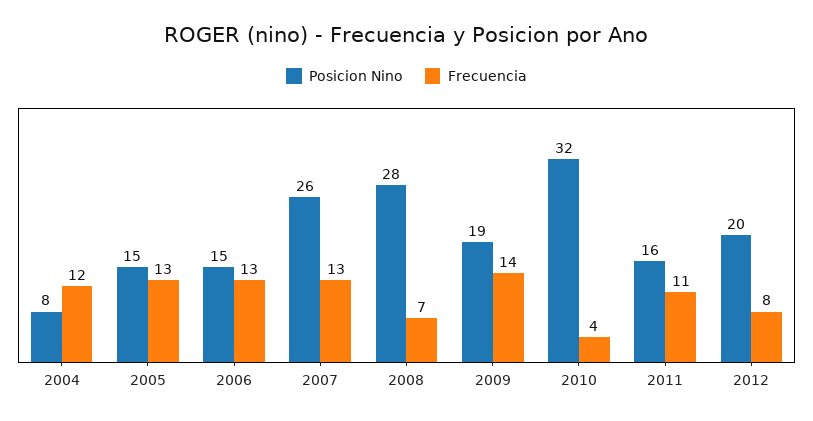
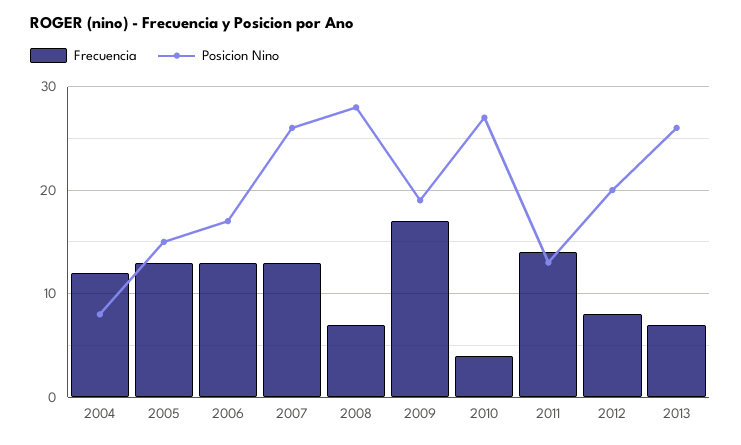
Posicion Nino, 2006: 15 -> 17
Frecuencia, 2009: 14 -> 17
Posicion Nino, 2010: 32 -> 27
Posicion Nino, 2011: 16 -> 13
Frecuencia, 2011: 11 -> 14
Frecuencia, 2013: none -> 7
Posicion Nino, 2013: none -> 26

